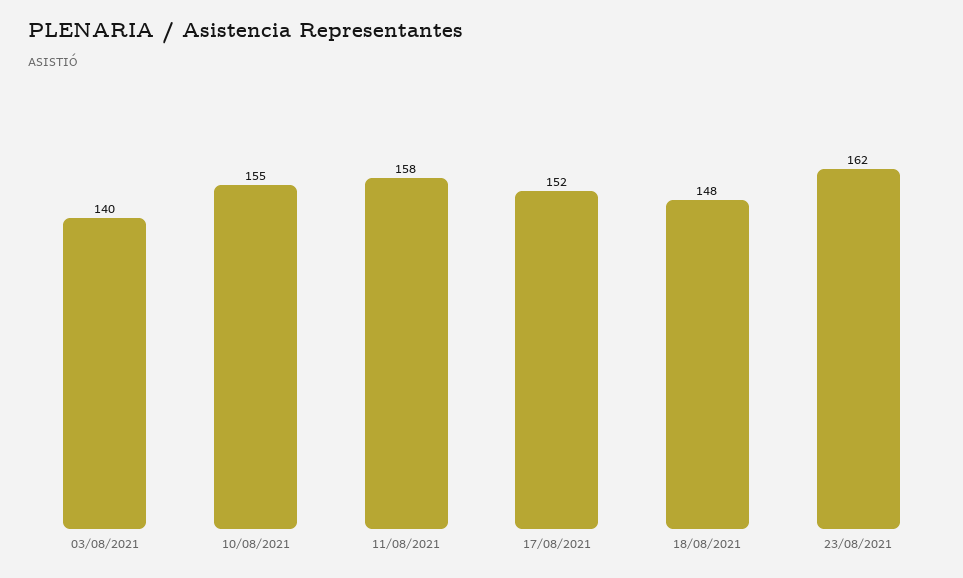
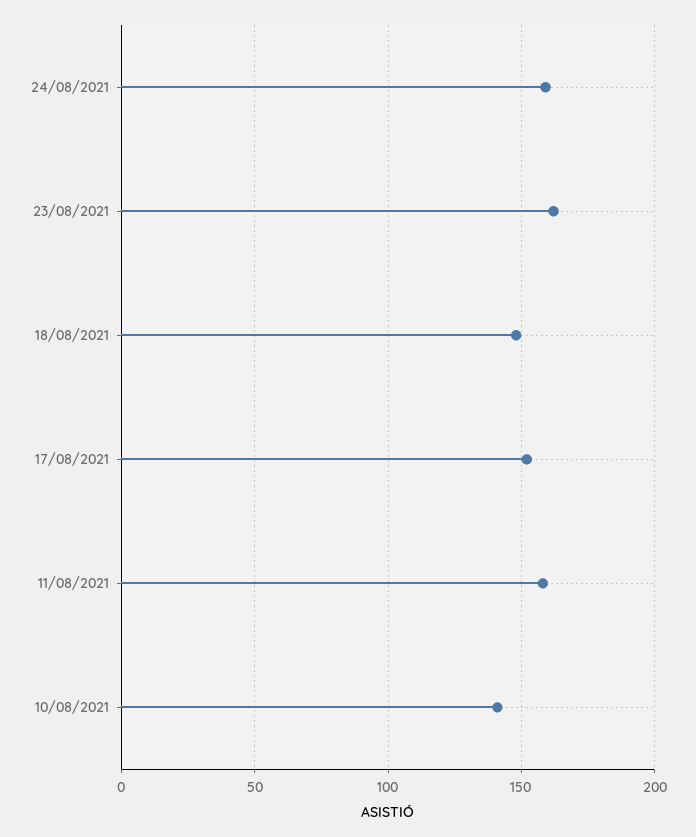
03/08/2021: 140 -> none
10/08/2021: 155 -> 140
24/08/2021: none -> 160

